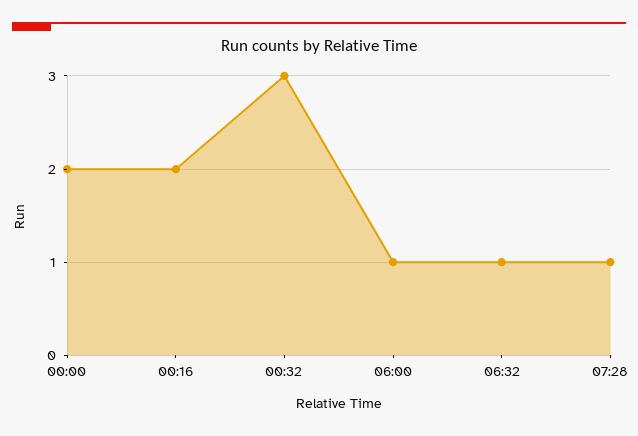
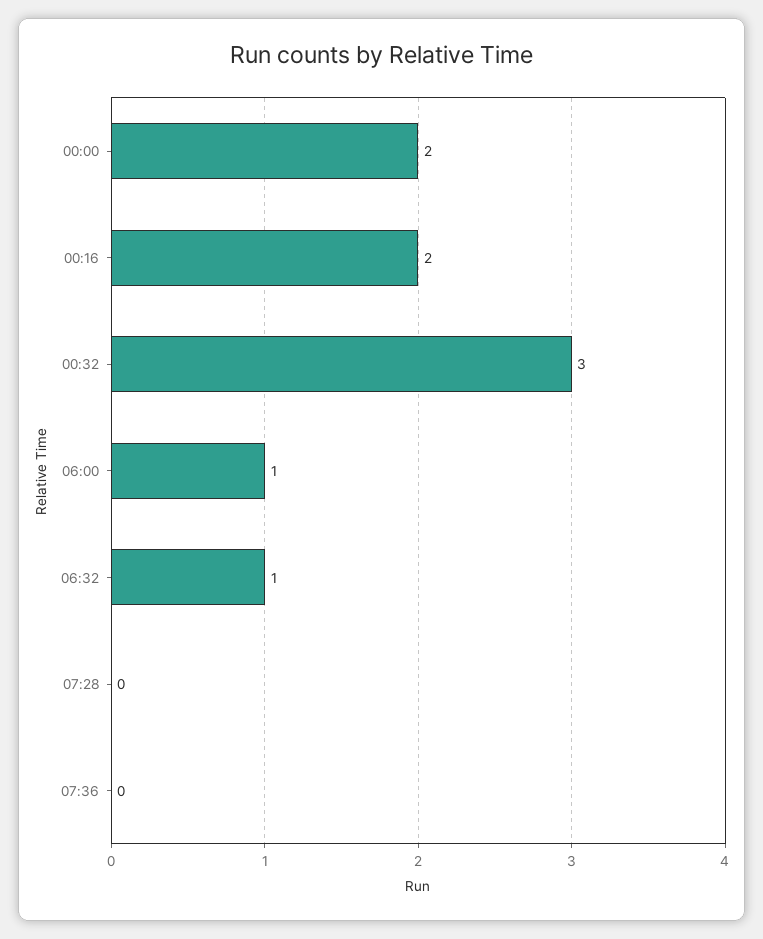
07:28: 1 -> 0
07:36: none -> 0

